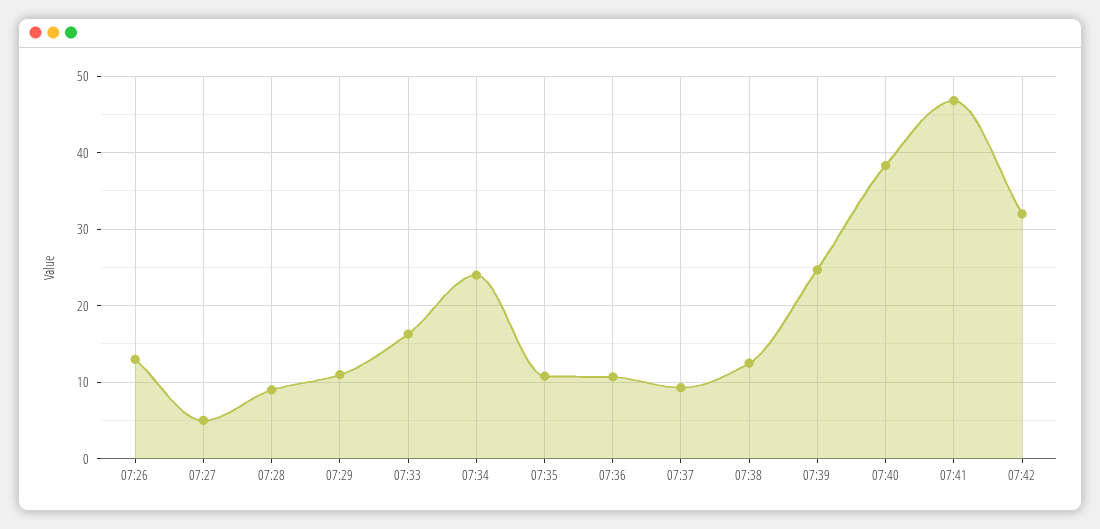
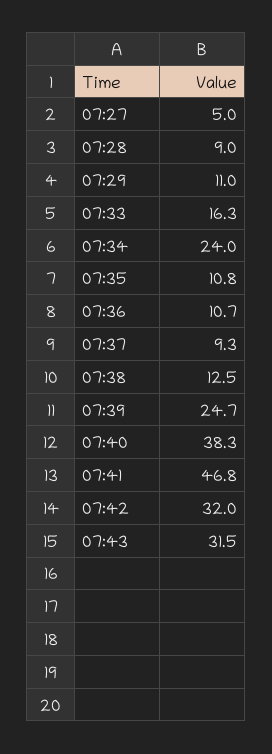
07:26: 13 -> none
07:43: none -> 31.5

